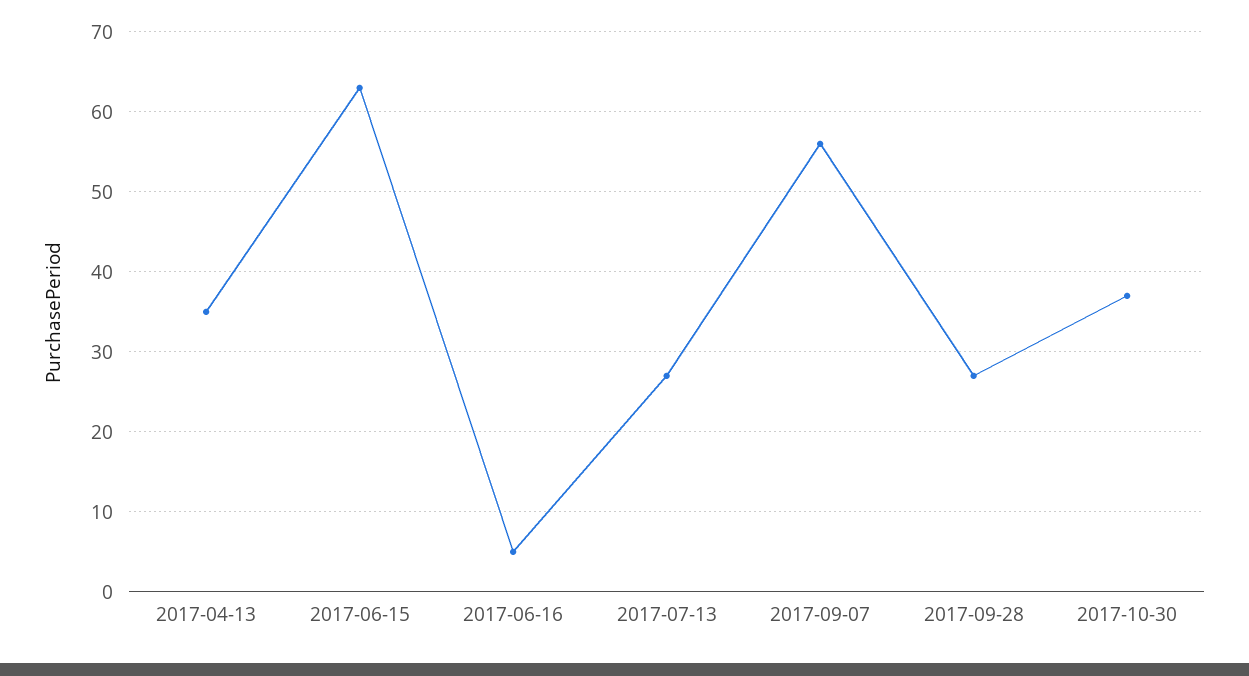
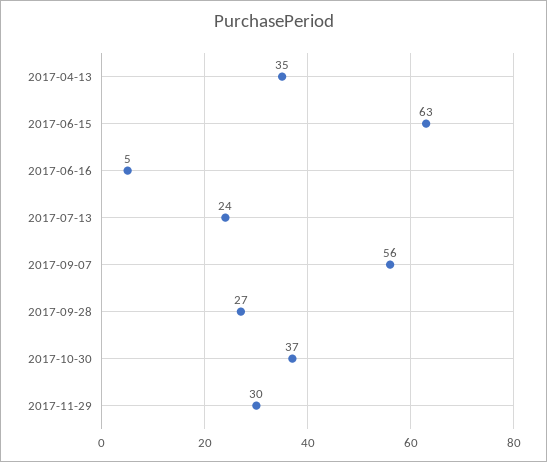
2017-07-13: 27 -> 24
2017-11-29: none -> 30

